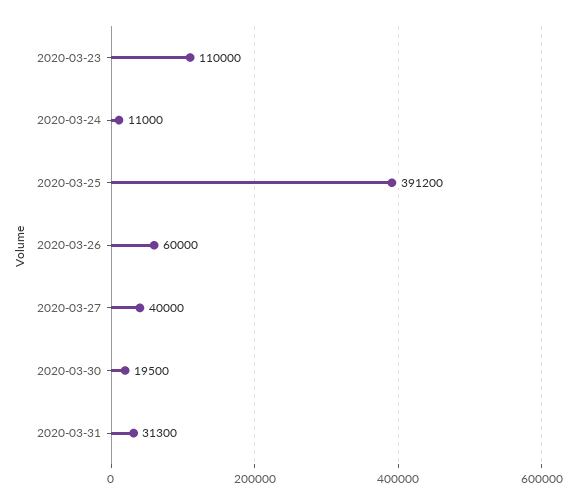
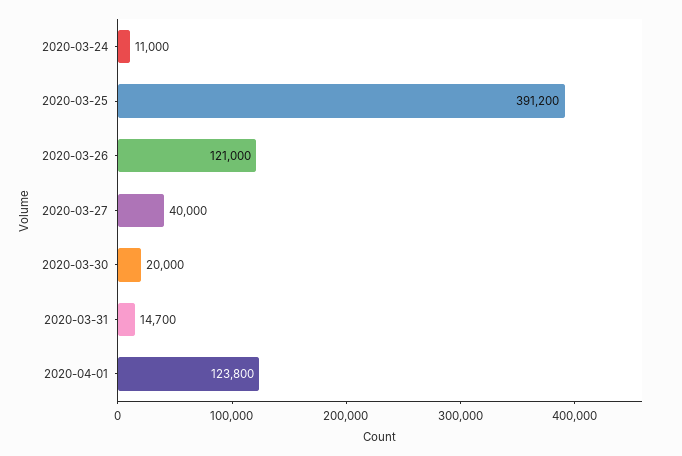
2020-03-23: 110000 -> none
2020-03-26: 60000 -> 121000
2020-03-30: 19500 -> 20000
2020-03-31: 31300 -> 14700
2020-04-01: none -> 123800

